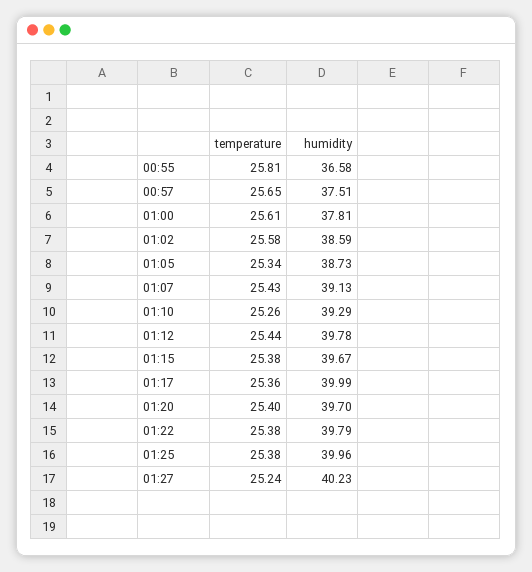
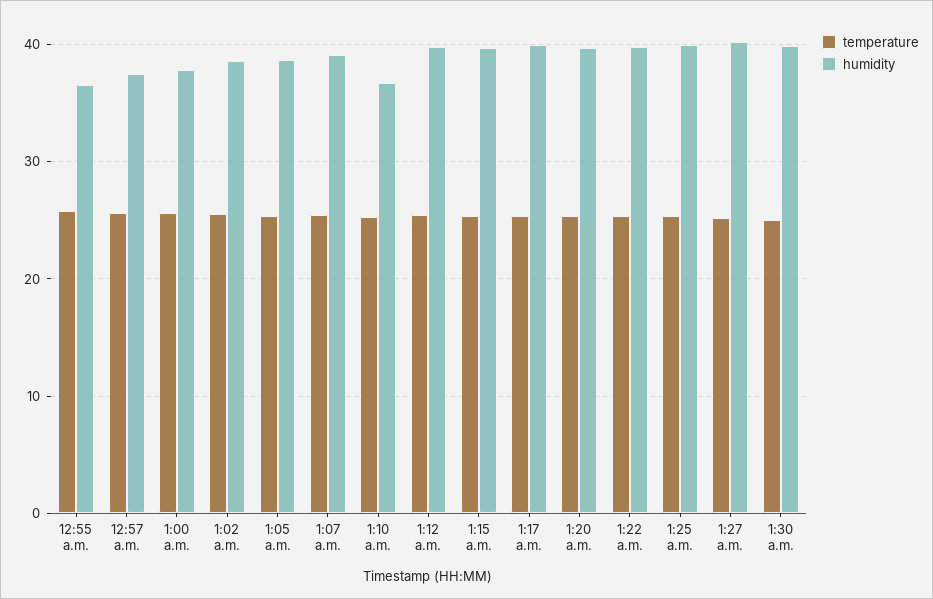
humidity, 01:10: 39.29 -> 37
temperature, 1:30 a.m.: none -> 25
humidity, 1:30 a.m.: none -> 40

